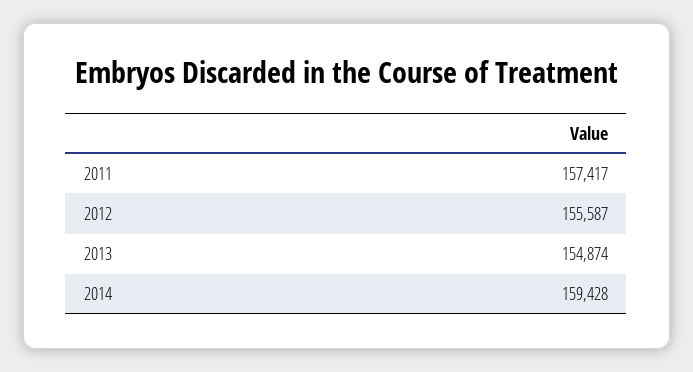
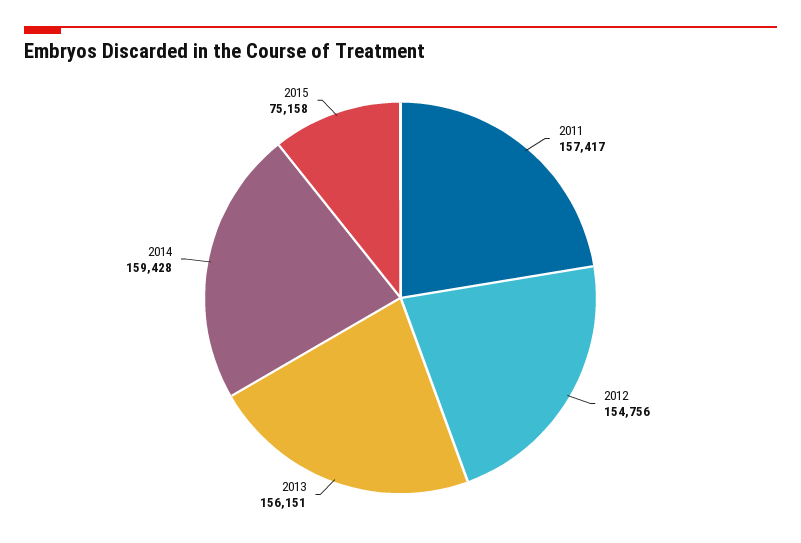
2012: 155587 -> 154756
2013: 154874 -> 156151
2015: none -> 75158

